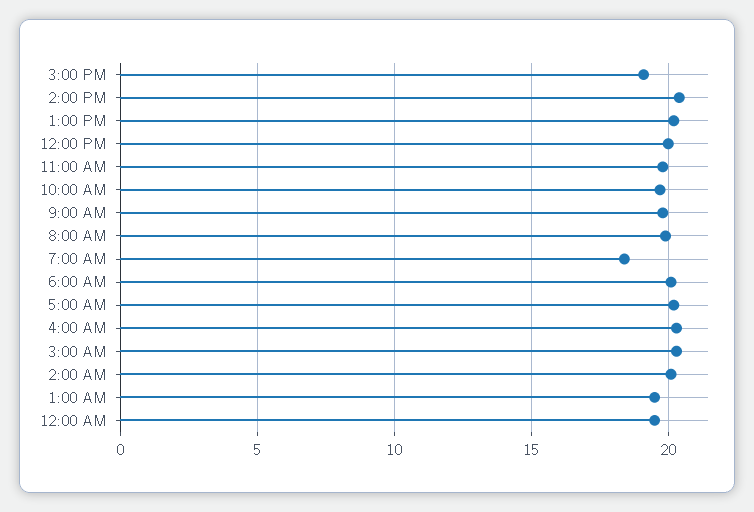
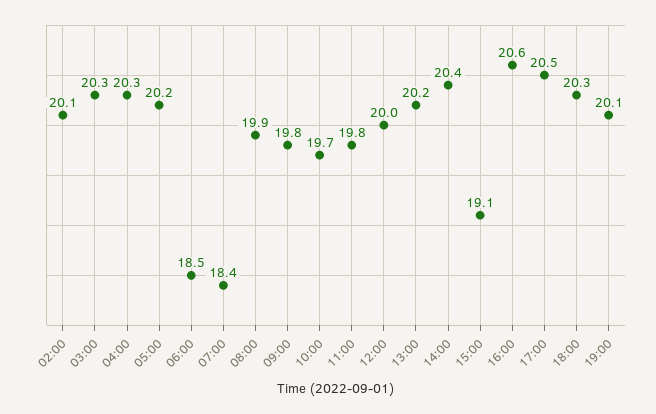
6:00 AM: 20 -> 18.5
1:00 AM: 19.5 -> none
12:00 AM: 19.5 -> none
16:00: none -> 20.6
17:00: none -> 20.5
18:00: none -> 20.3
19:00: none -> 20.1

